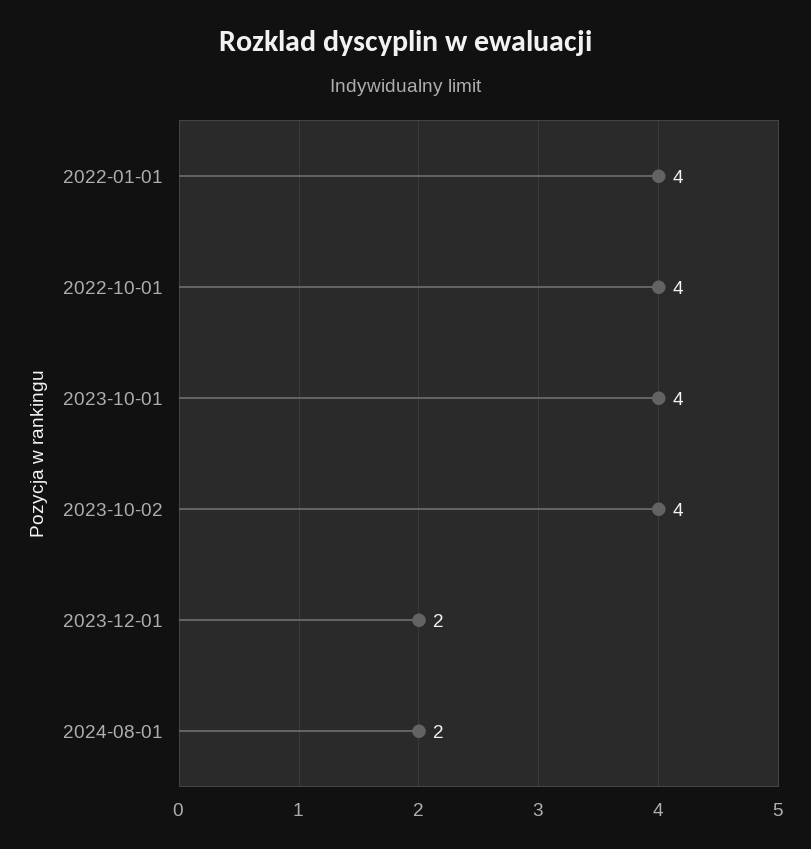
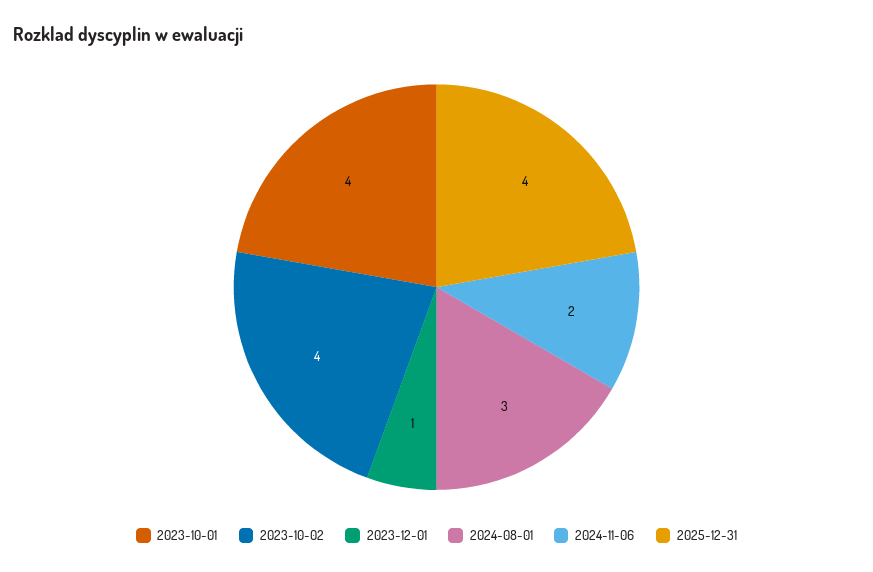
2022-01-01: 4 -> none
2022-10-01: 4 -> none
2023-12-01: 2 -> 1
2024-08-01: 2 -> 3
2024-11-06: none -> 2
2025-12-31: none -> 4

